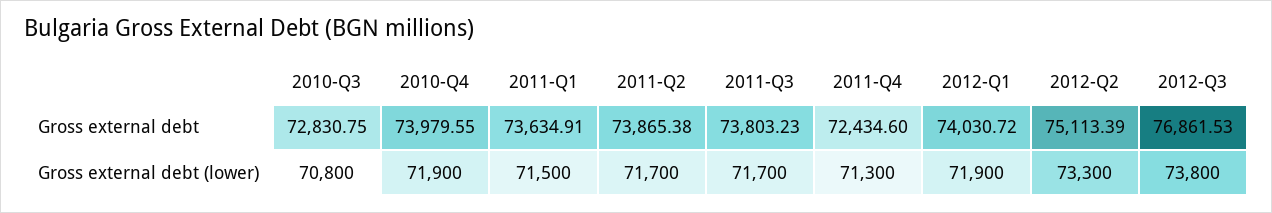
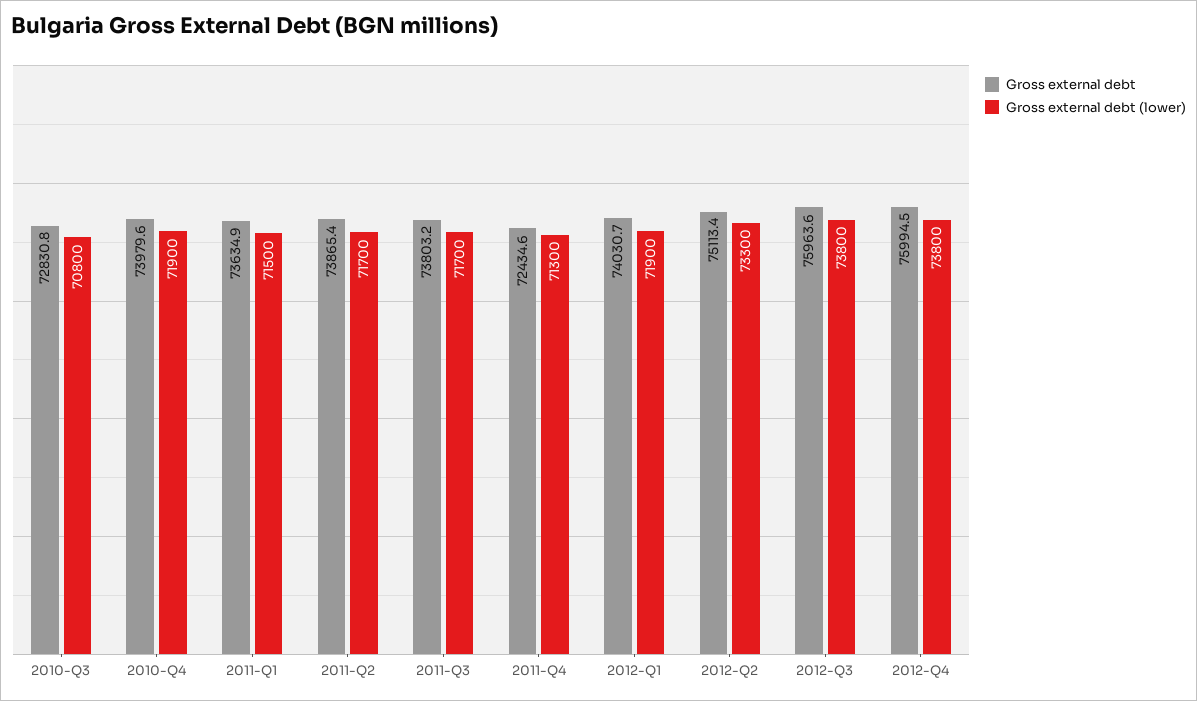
Gross external debt, 2012-Q3: 76861.53 -> 75963.6
Gross external debt, 2012-Q4: none -> 75994.5
Gross external debt (lower), 2012-Q4: none -> 73800

